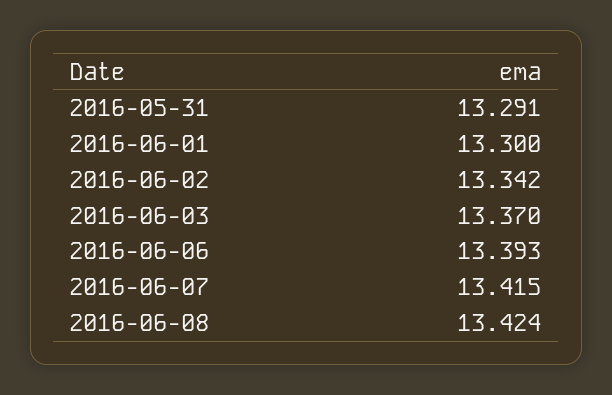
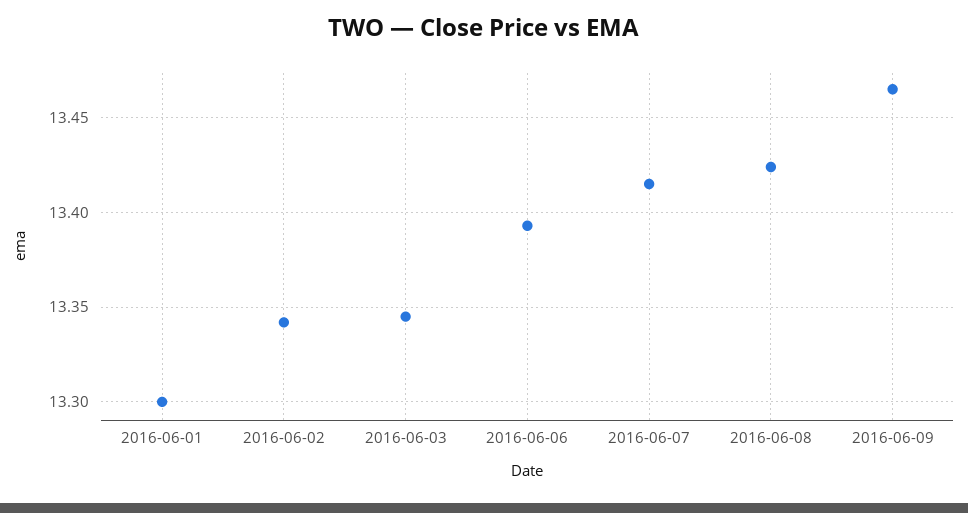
2016-05-31: 13.291 -> none
2016-06-03: 13.37 -> 13.345
2016-06-09: none -> 13.465

